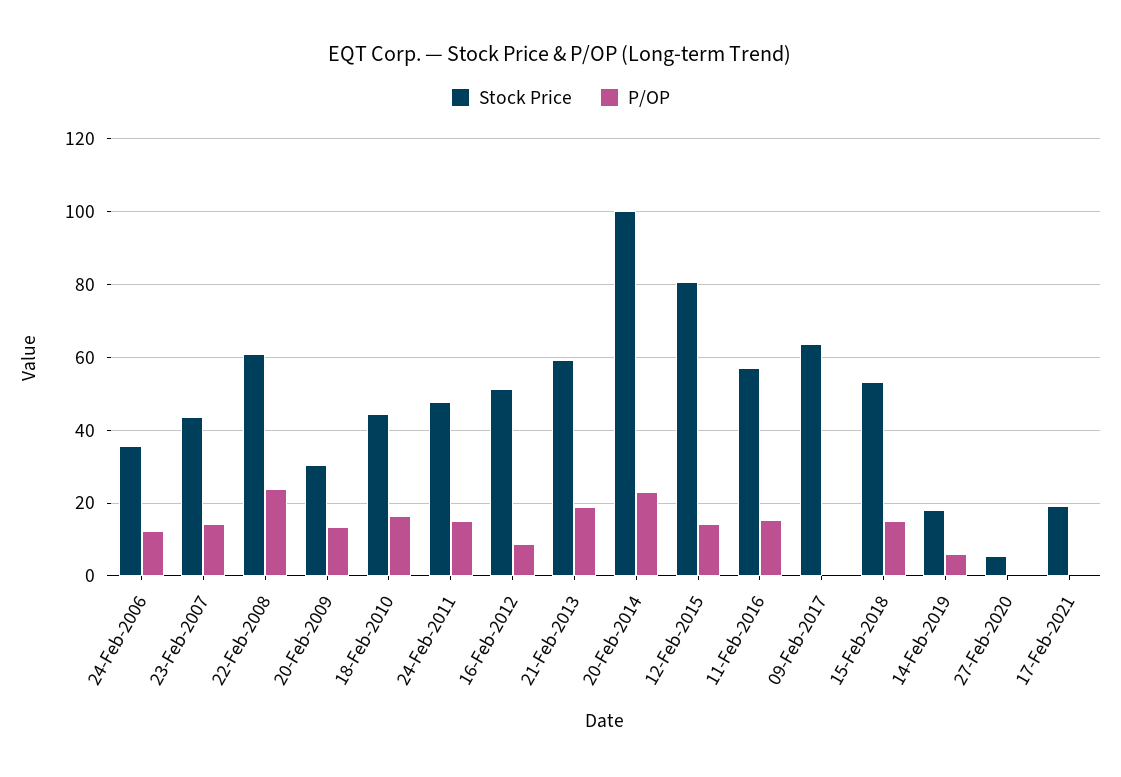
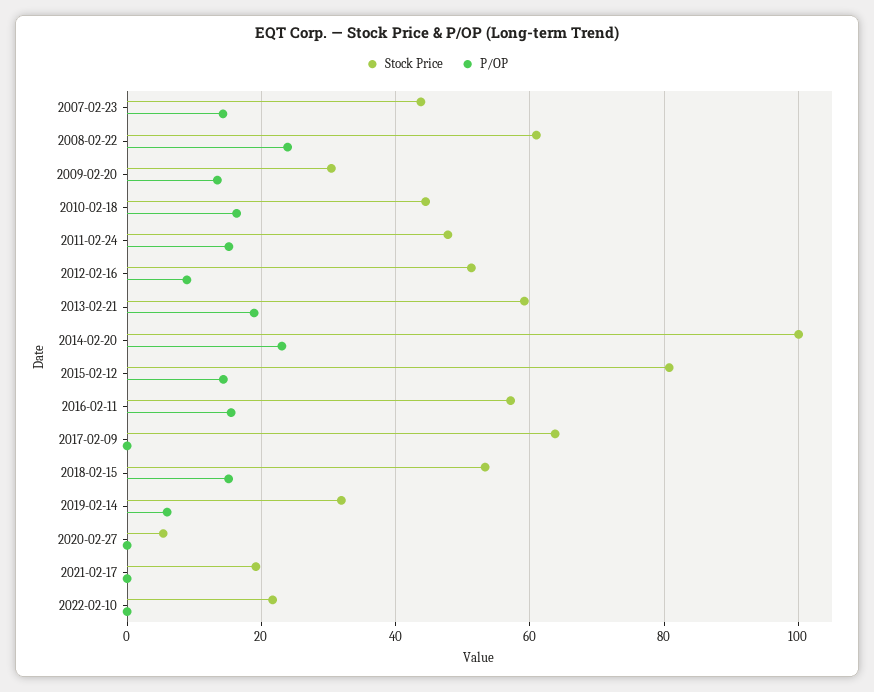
Stock Price, 24-Feb-2006: 36 -> none
P/OP, 24-Feb-2006: 12 -> none
Stock Price, 14-Feb-2019: 18 -> 32
Stock Price, 2022-02-10: none -> 22
P/OP, 2022-02-10: none -> 0

